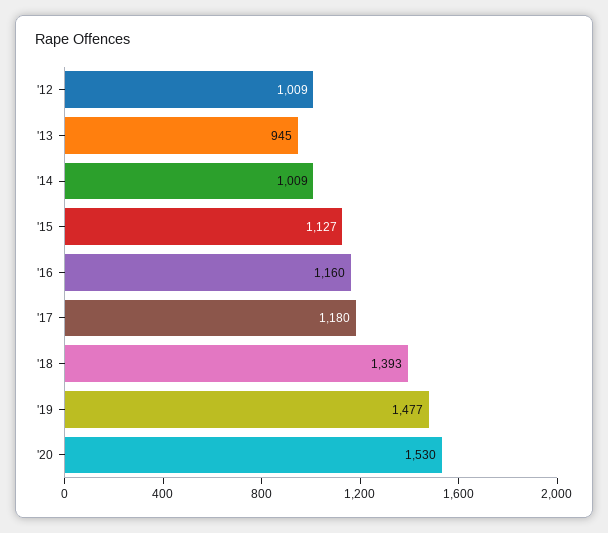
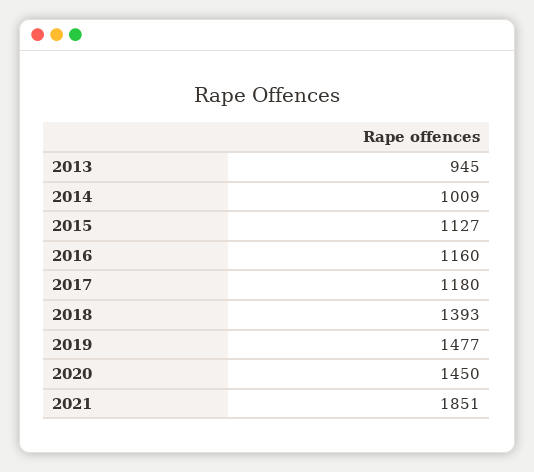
'12: 1009 -> none
'20: 1530 -> 1450
2021: none -> 1851

